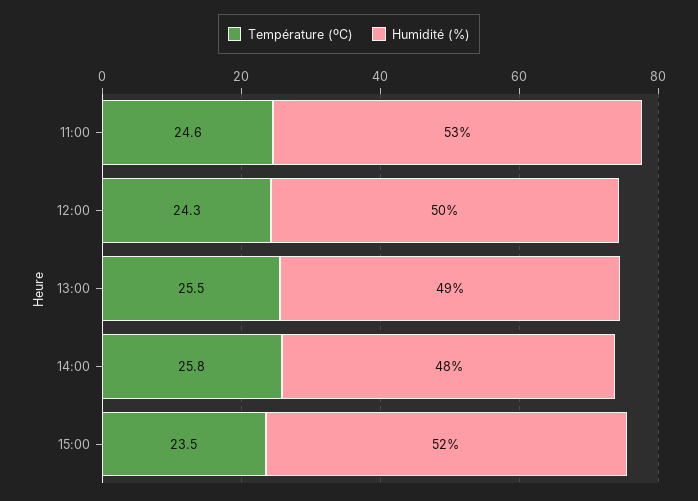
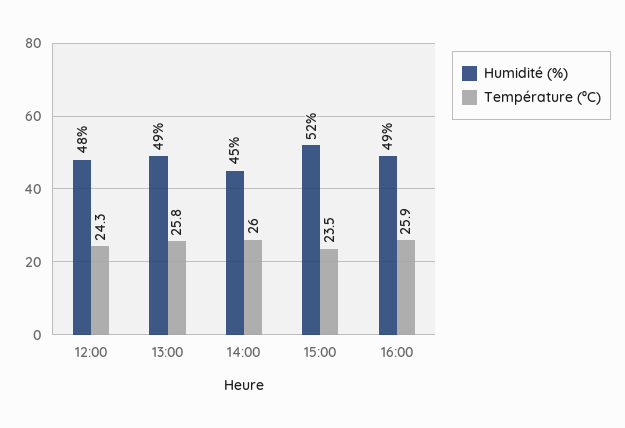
Température (ºC), 11:00: 24.6 -> none
Humidité (%), 11:00: 53 -> none
Humidité (%), 12:00: 50 -> 48
Température (ºC), 13:00: 25.5 -> 25.8
Température (ºC), 14:00: 25.8 -> 26
Humidité (%), 14:00: 48 -> 45
Humidité (%), 16:00: none -> 49
Température (ºC), 16:00: none -> 25.9

